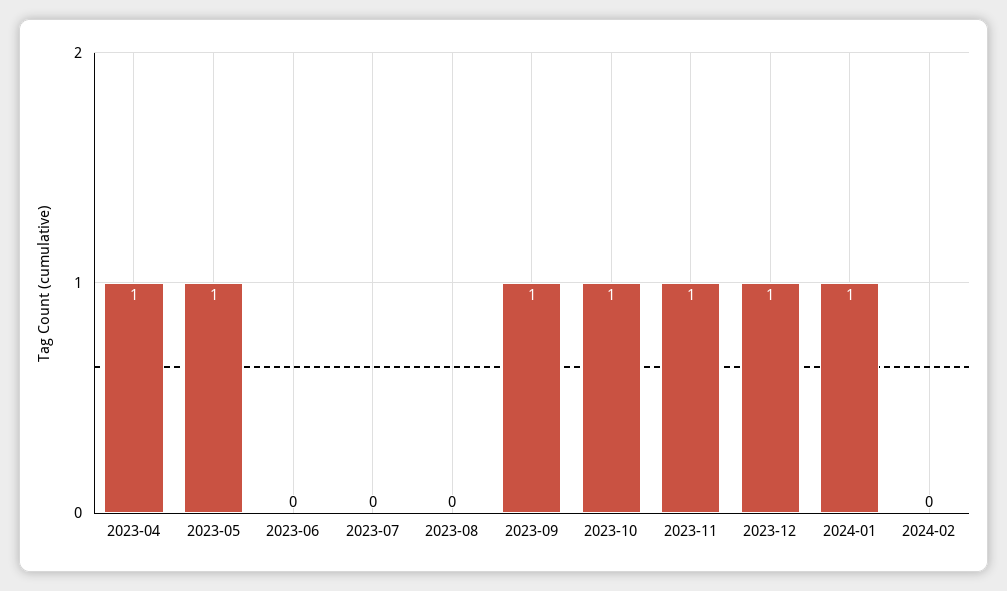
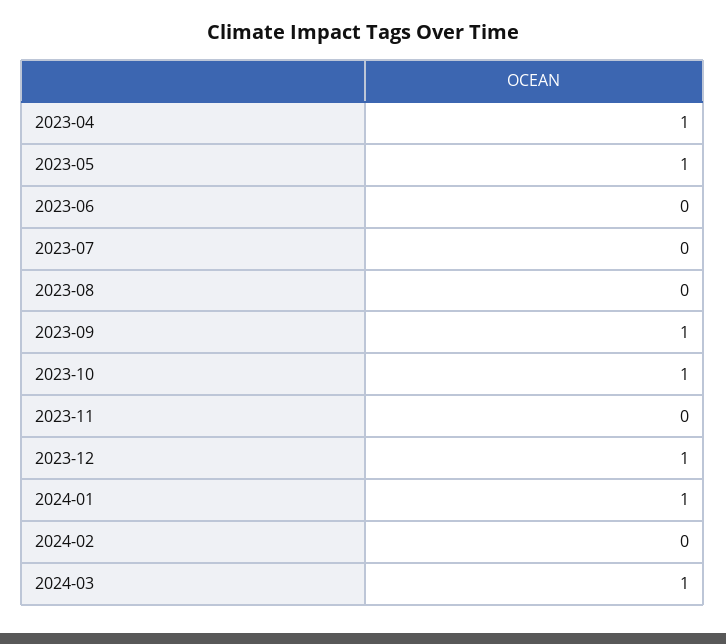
2023-11: 1 -> 0
2024-03: none -> 1

